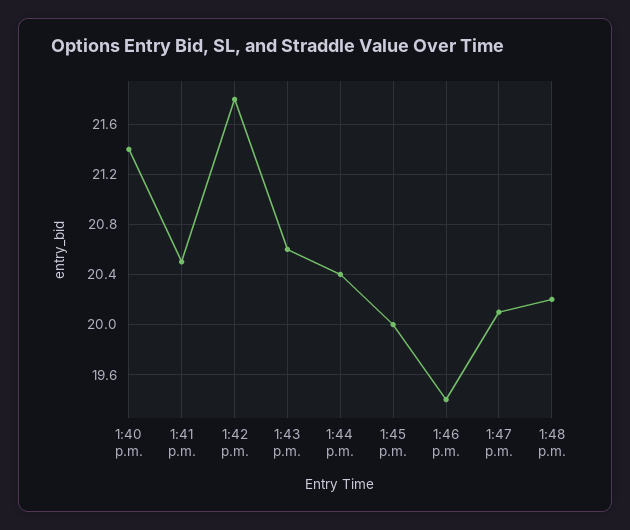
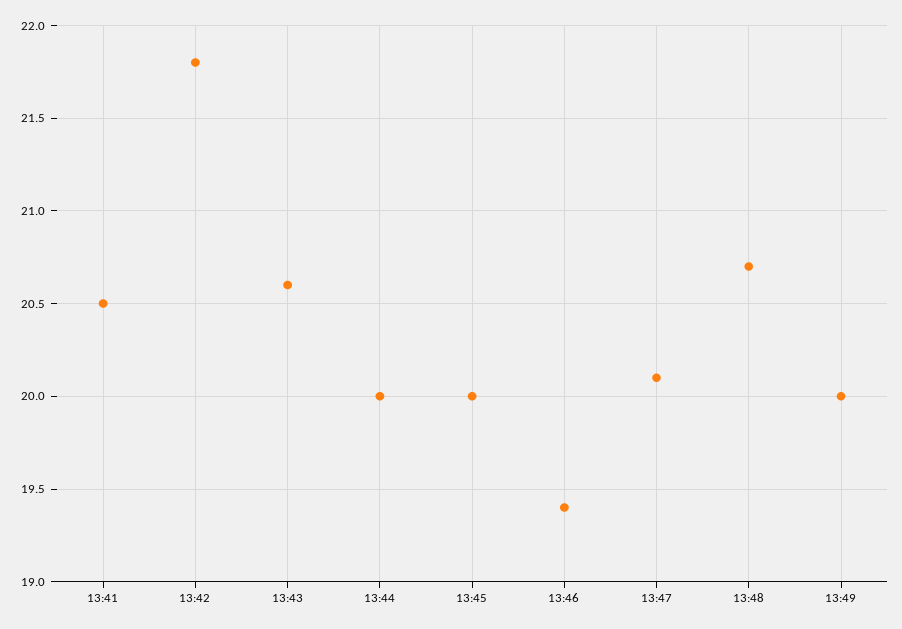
1:40 p.m.: 21.4 -> none
1:44 p.m.: 20.4 -> 20
1:48 p.m.: 20.2 -> 20.7
13:49: none -> 20

